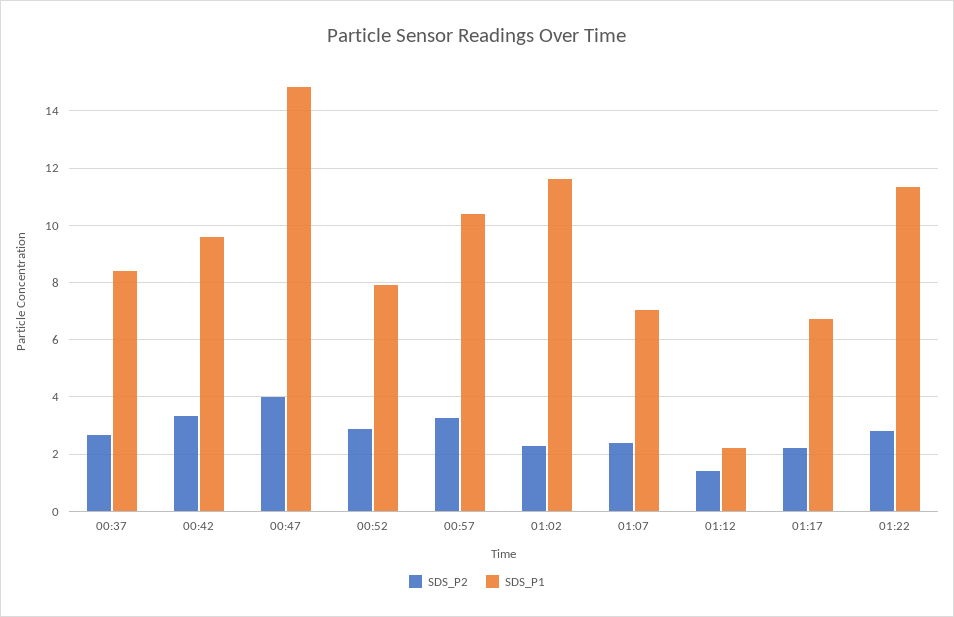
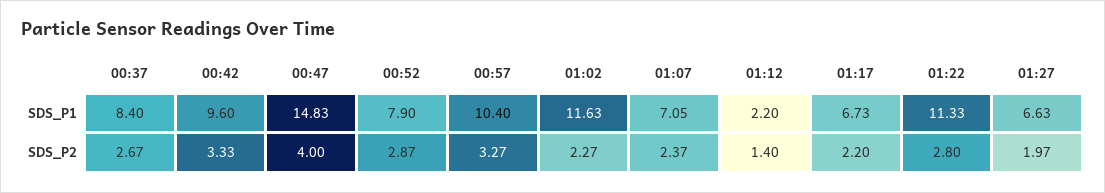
SDS_P1, 01:27: none -> 6.63
SDS_P2, 01:27: none -> 1.97

